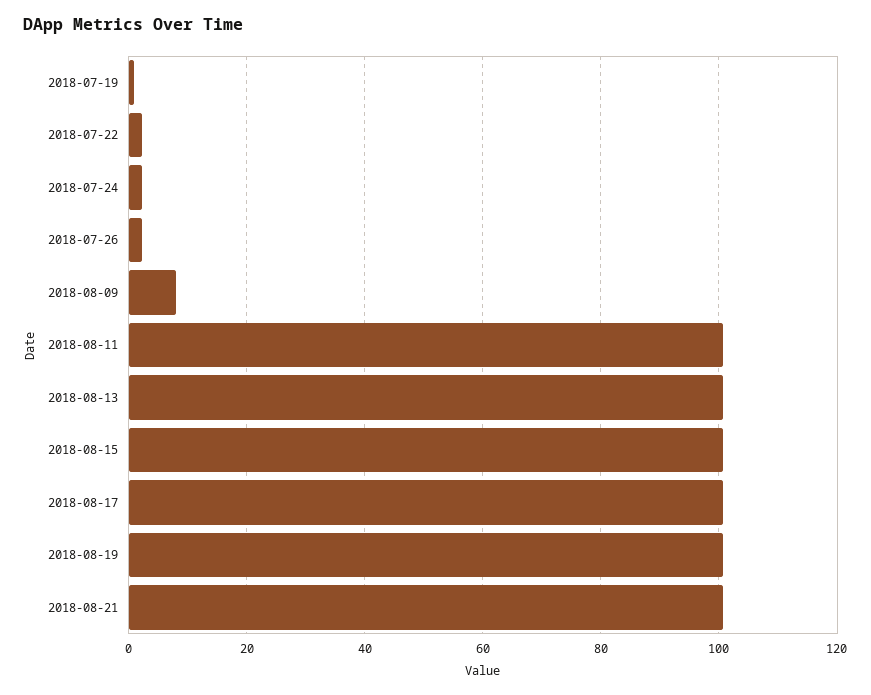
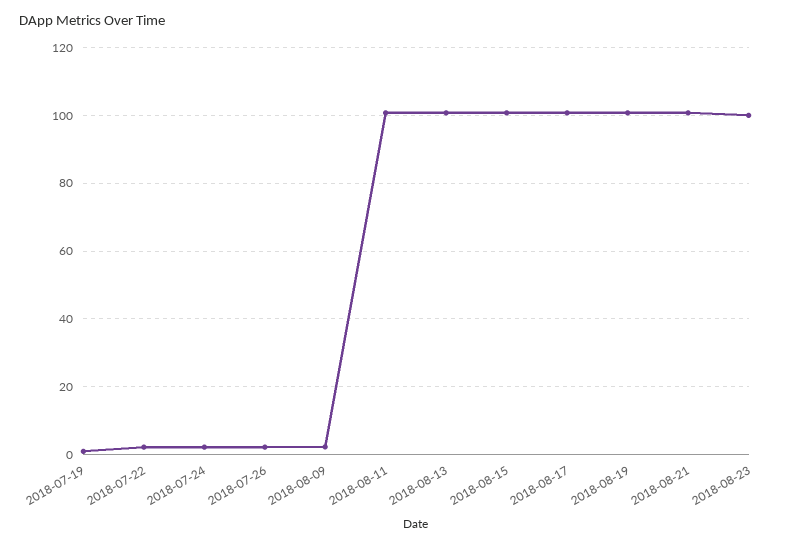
2018-08-09: 8 -> 2
2018-08-23: none -> 100

